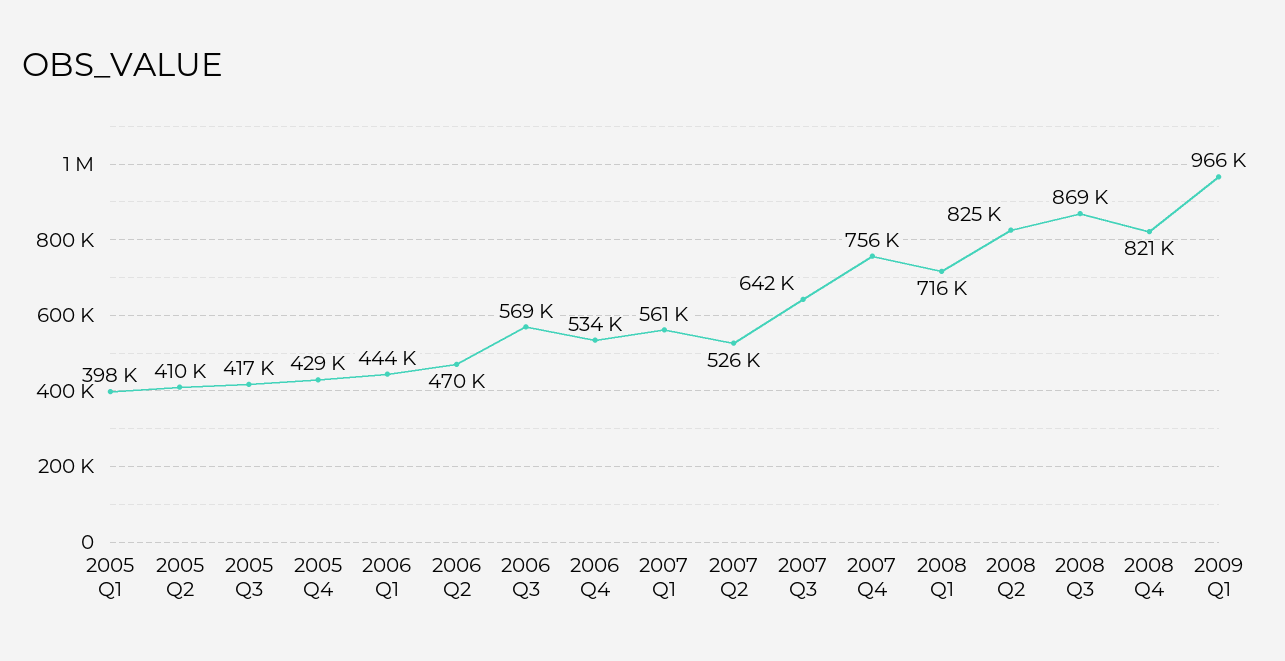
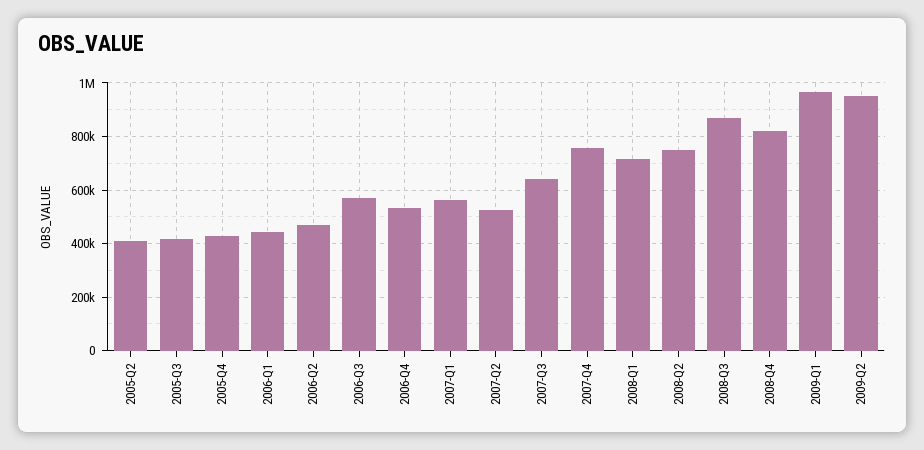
2005 Q1: 398000 -> none
2008 Q2: 825000 -> 750000
2009-Q2: none -> 950000

